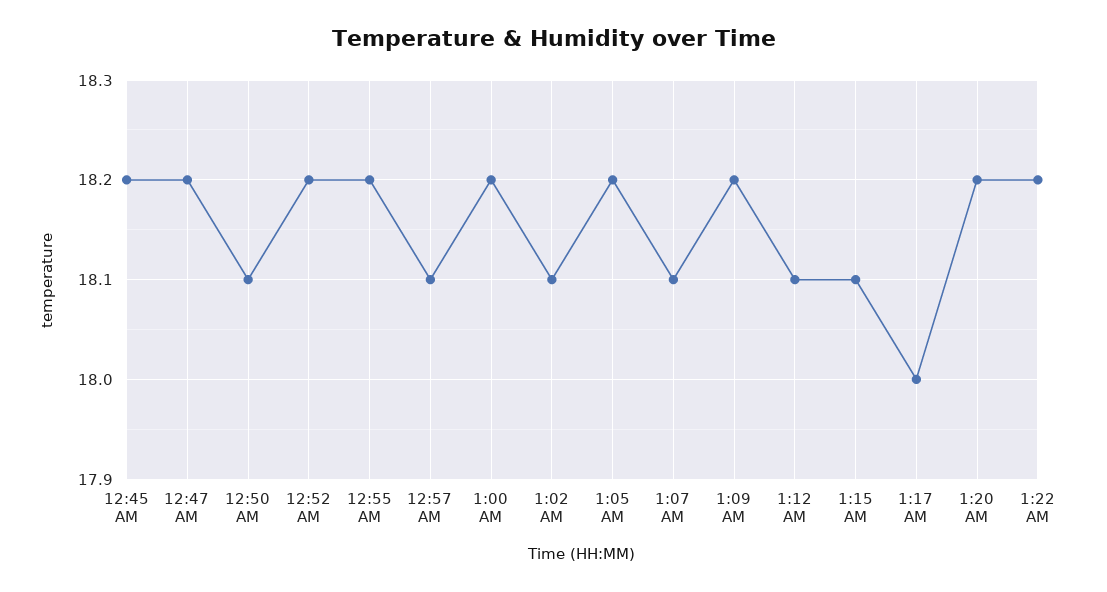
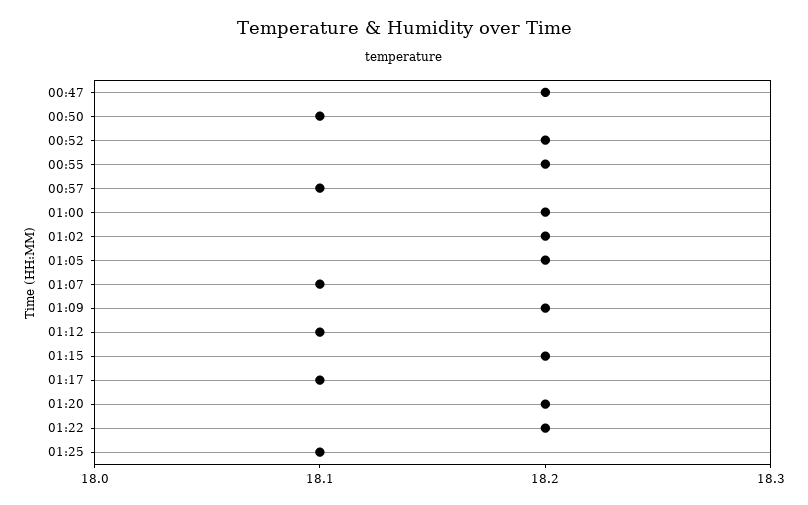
12:45 AM: 18.2 -> none
1:02 AM: 18.1 -> 18.2
1:15 AM: 18.1 -> 18.2
1:17 AM: 18 -> 18.1
01:25: none -> 18.1

